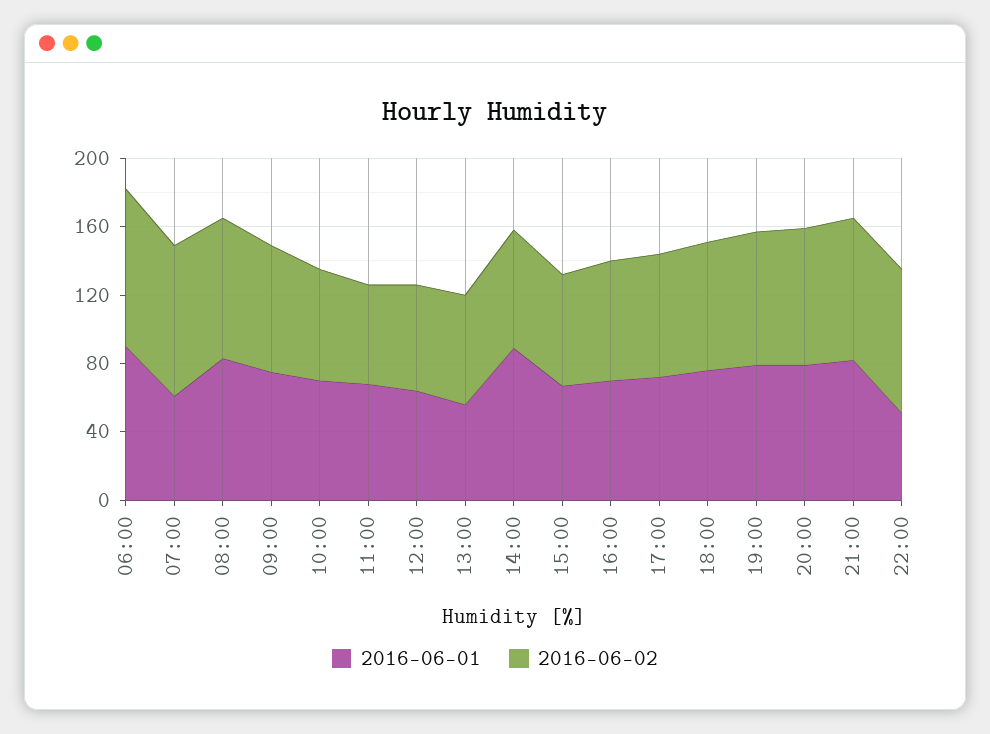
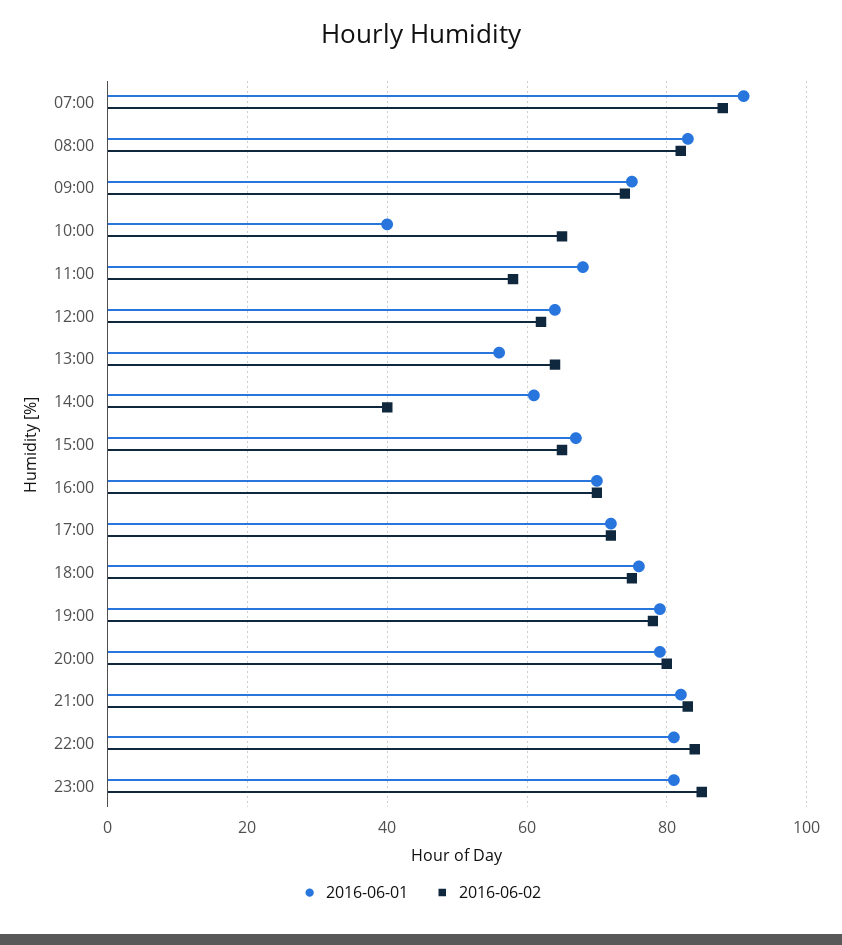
2016-06-01, 06:00: 90 -> none
2016-06-02, 06:00: 90 -> none
2016-06-01, 07:00: 60 -> 90
2016-06-01, 10:00: 70 -> 40
2016-06-01, 14:00: 90 -> 60
2016-06-02, 14:00: 70 -> 40
2016-06-01, 22:00: 50 -> 80
2016-06-01, 23:00: none -> 80
2016-06-02, 23:00: none -> 85

